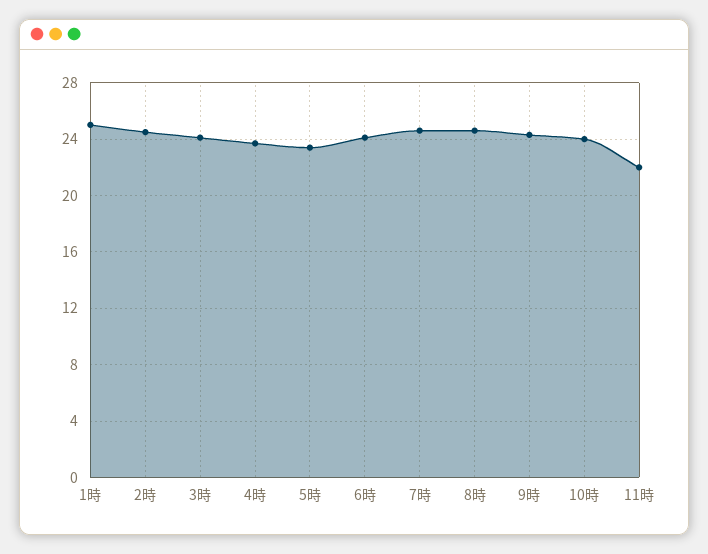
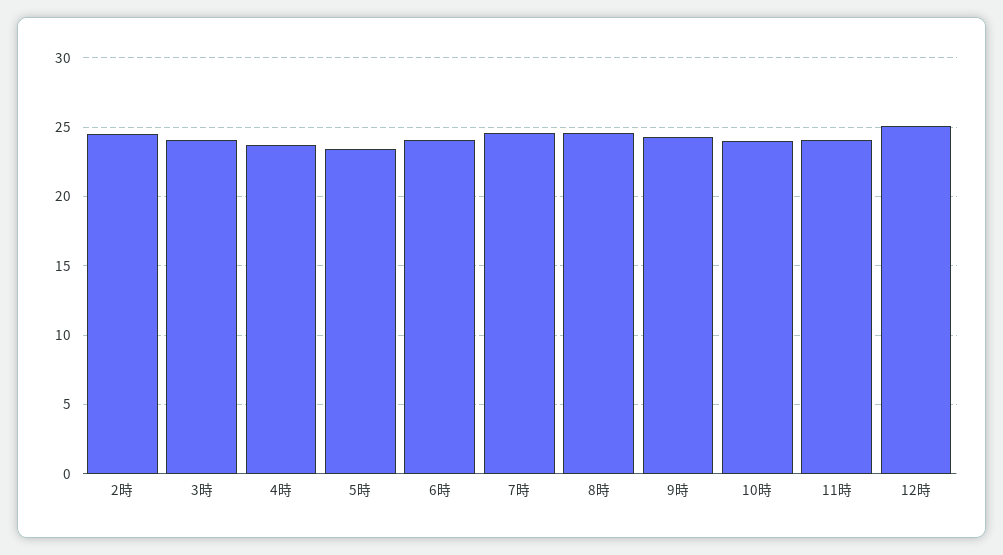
1時: 25 -> none
11時: 22 -> 24
12時: none -> 25

